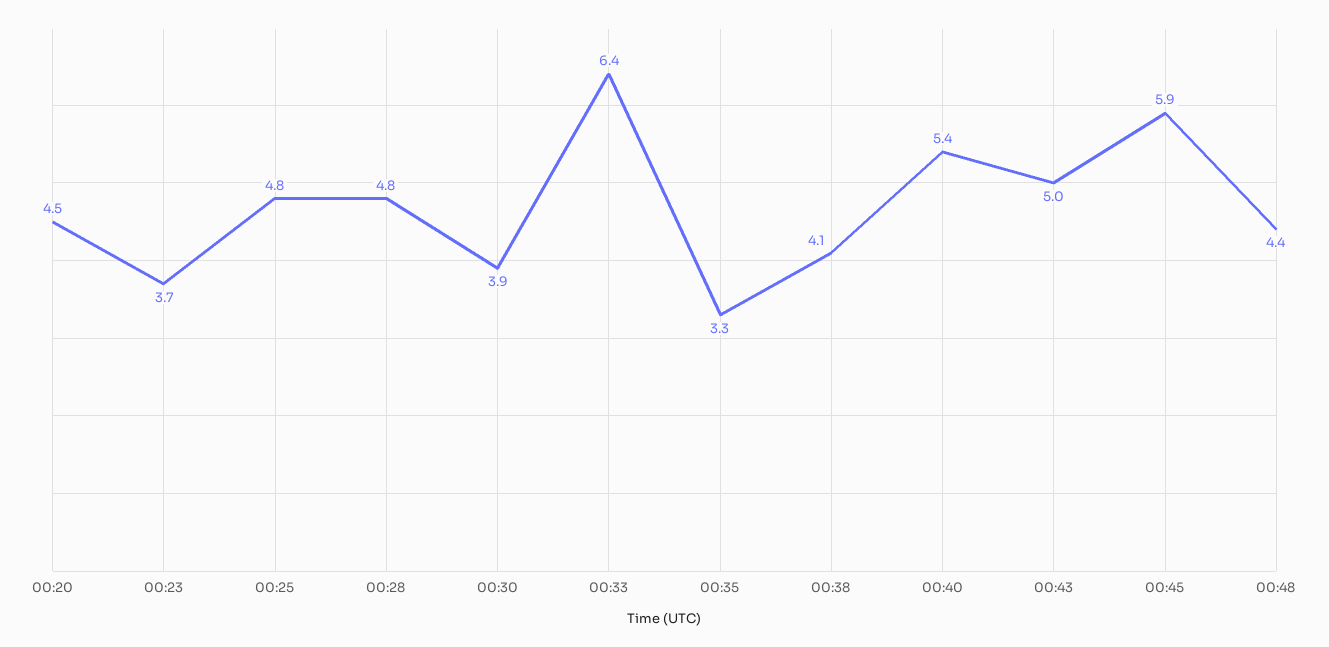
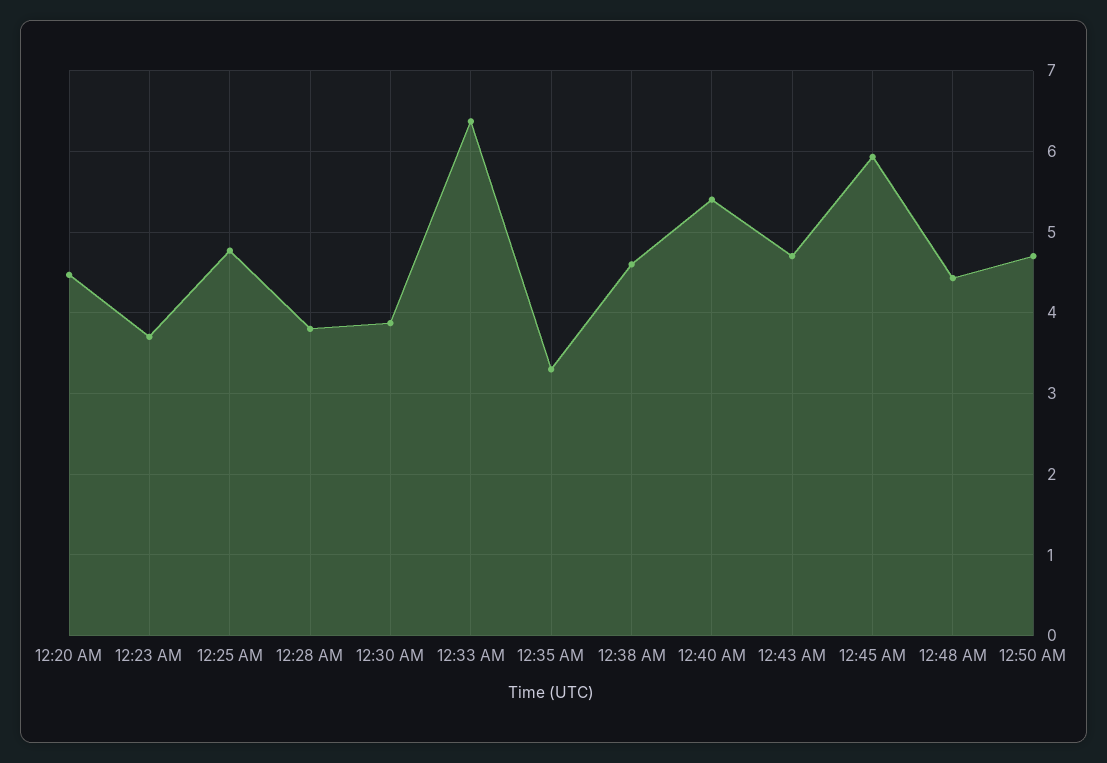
00:28: 4.8 -> 3.8
00:38: 4.1 -> 4.6
00:43: 5 -> 4.7
12:50 AM: none -> 4.7

